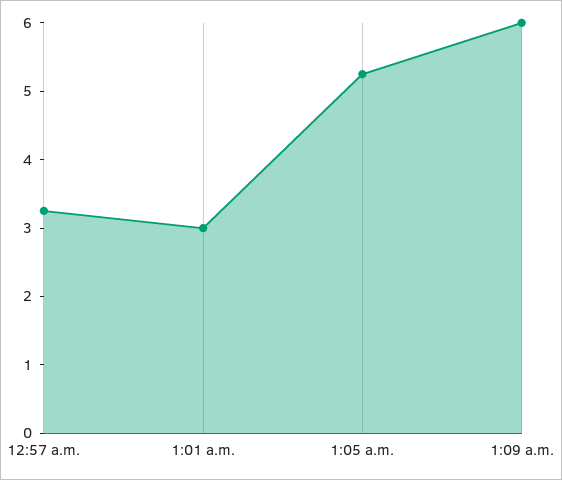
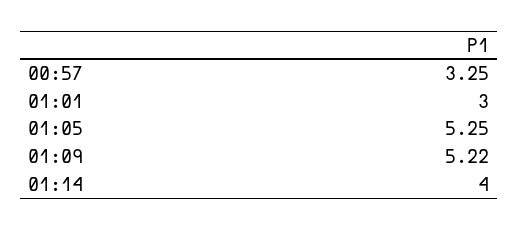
1:09 a.m.: 6 -> 5.22
01:14: none -> 4

